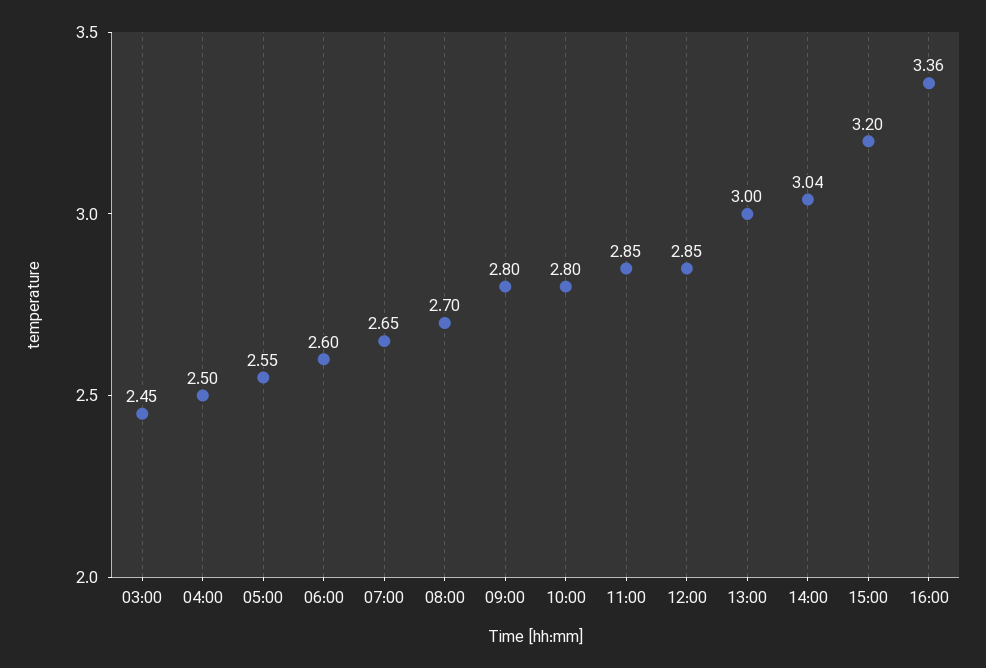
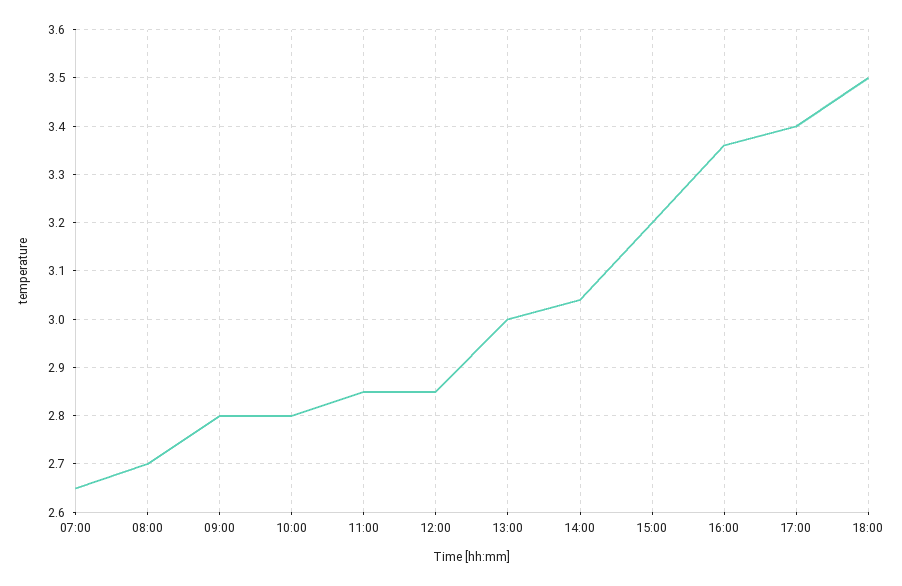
03:00: 2.45 -> none
04:00: 2.5 -> none
05:00: 2.55 -> none
06:00: 2.6 -> none
17:00: none -> 3.4
18:00: none -> 3.5

